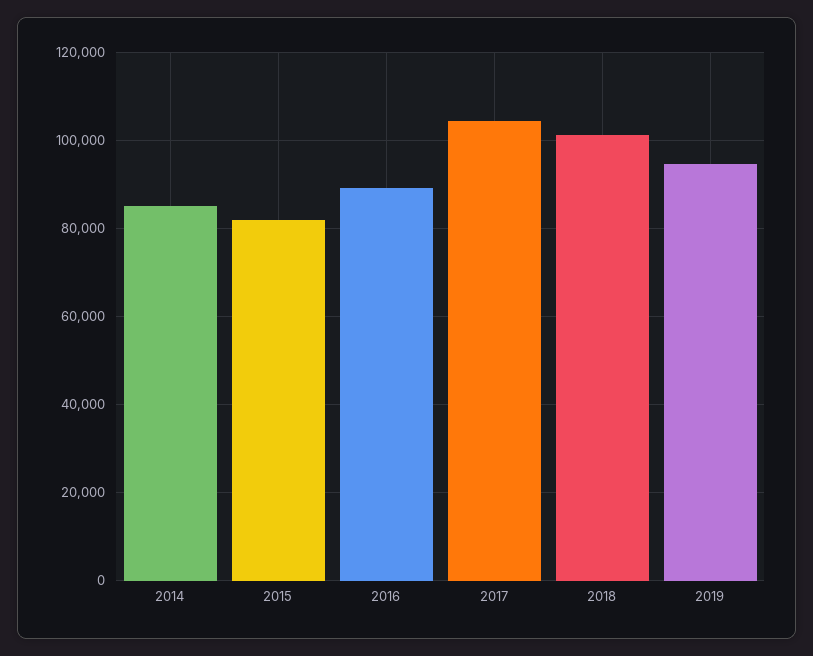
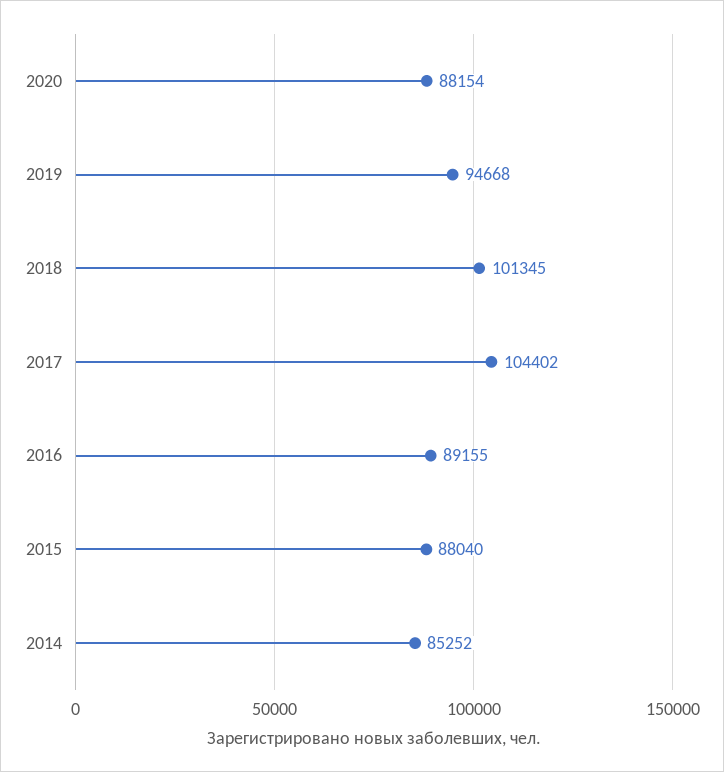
2015: 82000 -> 88040
2020: none -> 88154

